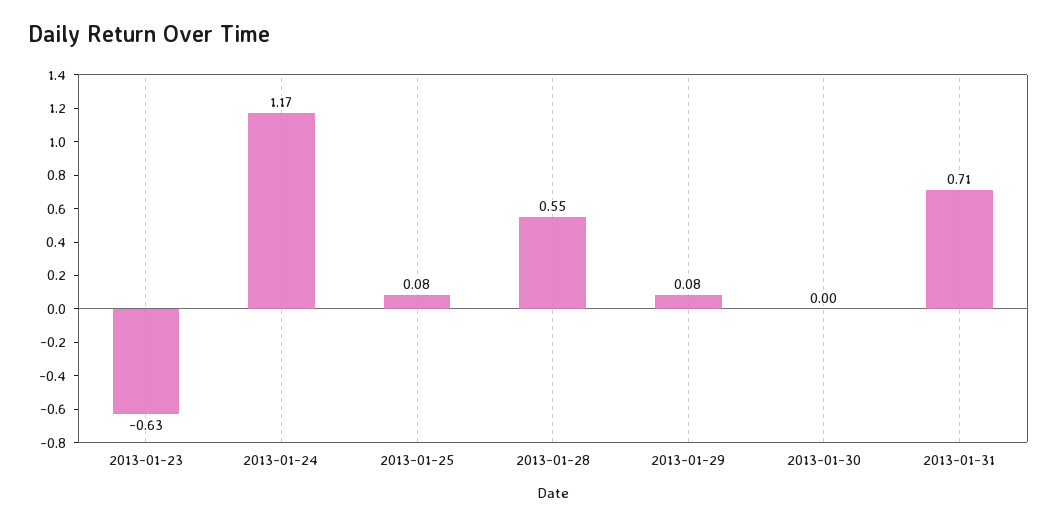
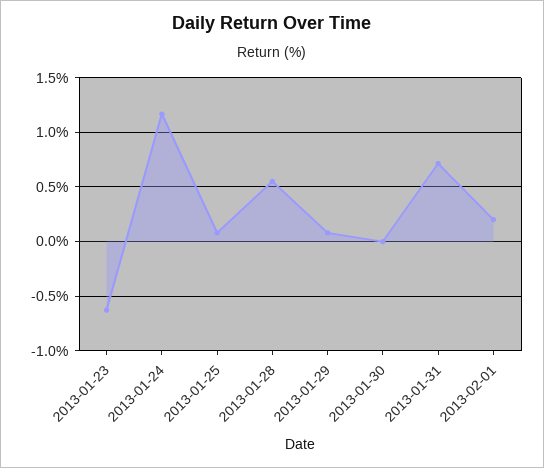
2013-02-01: none -> 0.2

